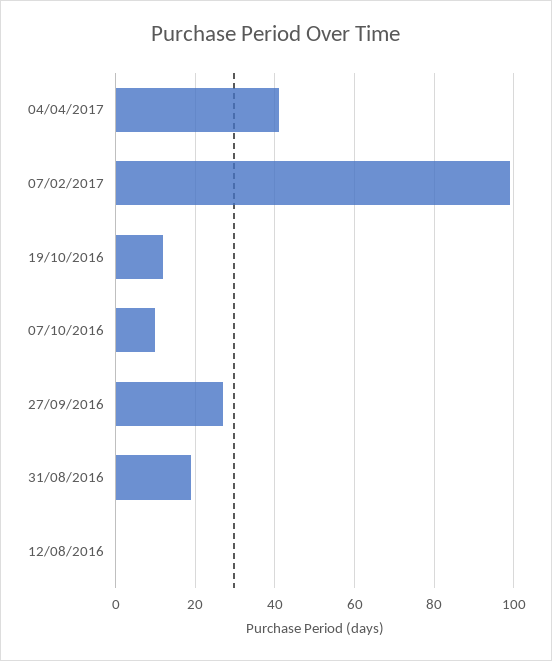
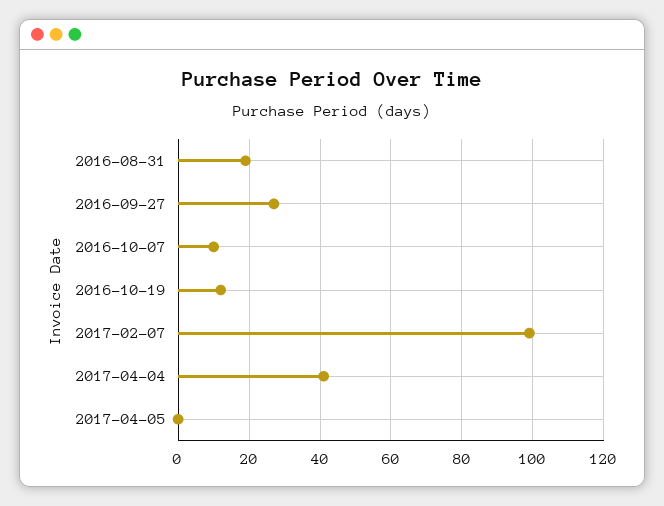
12/08/2016: 0 -> none
2017-04-05: none -> 0

